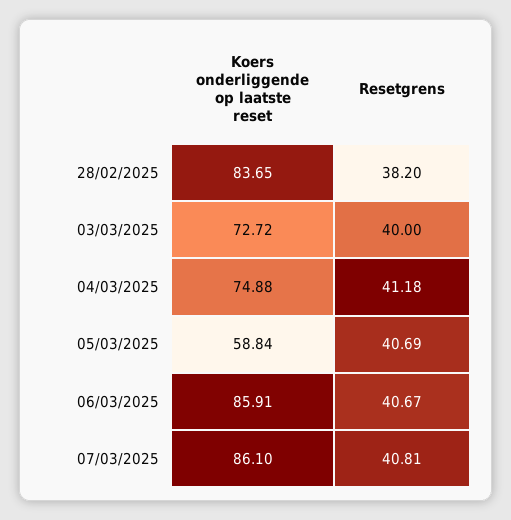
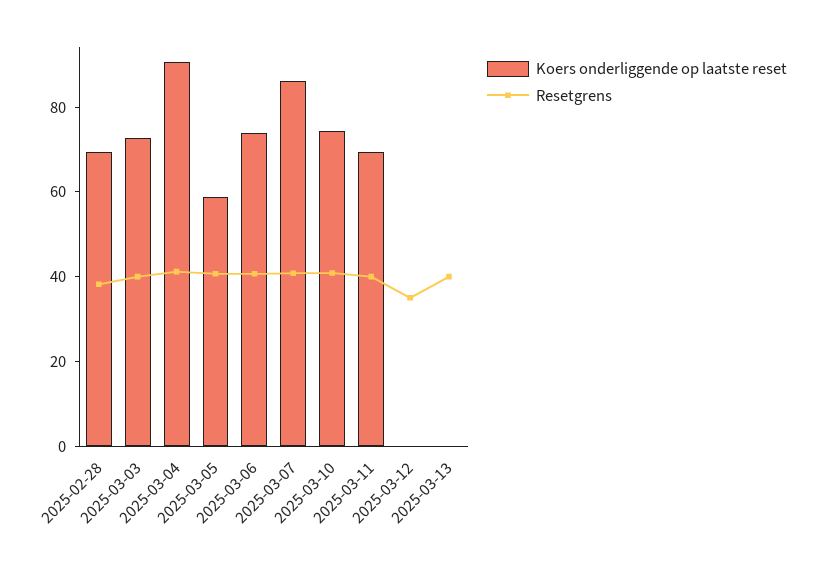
Koers onderliggende op laatste reset, 28/02/2025: 83.65 -> 70
Koers onderliggende op laatste reset, 04/03/2025: 74.88 -> 90
Koers onderliggende op laatste reset, 06/03/2025: 85.91 -> 75
Koers onderliggende op laatste reset, 2025-03-10: none -> 75
Resetgrens, 2025-03-10: none -> 40
Koers onderliggende op laatste reset, 2025-03-11: none -> 70
Resetgrens, 2025-03-11: none -> 40
Koers onderliggende op laatste reset, 2025-03-12: none -> 0
Resetgrens, 2025-03-12: none -> 35
Koers onderliggende op laatste reset, 2025-03-13: none -> 0
Resetgrens, 2025-03-13: none -> 40

